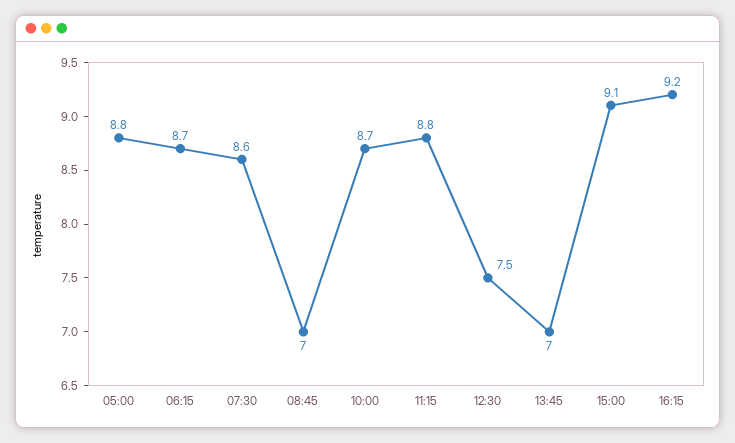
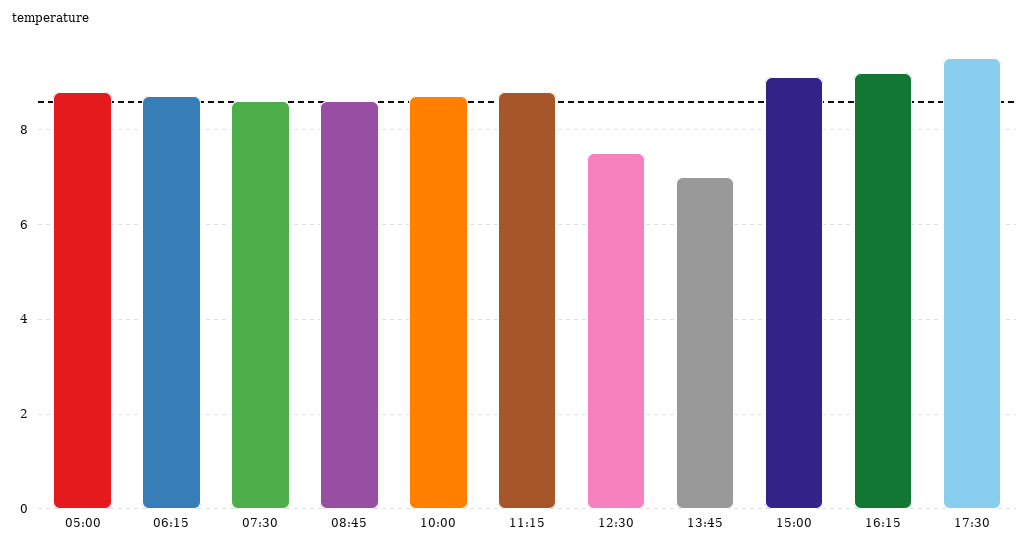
08:45: 7 -> 8.5
17:30: none -> 9.5

